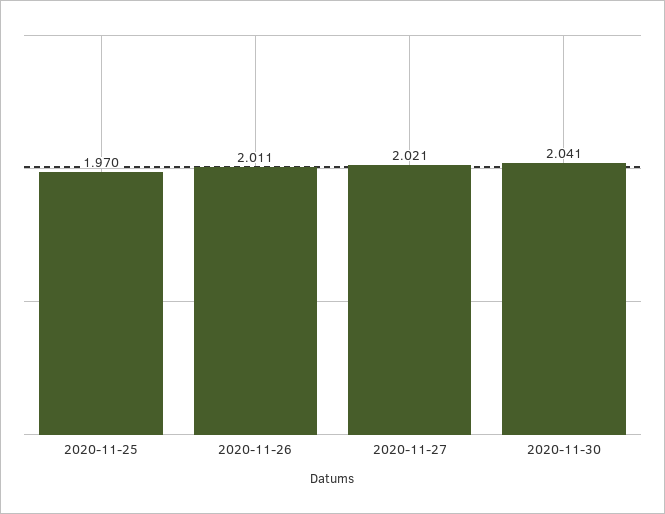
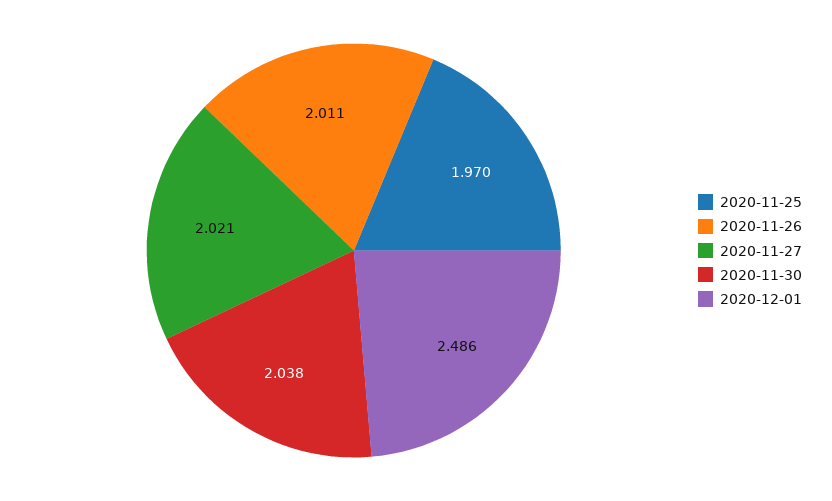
2020-11-30: 2.041 -> 2.038
2020-12-01: none -> 2.486

